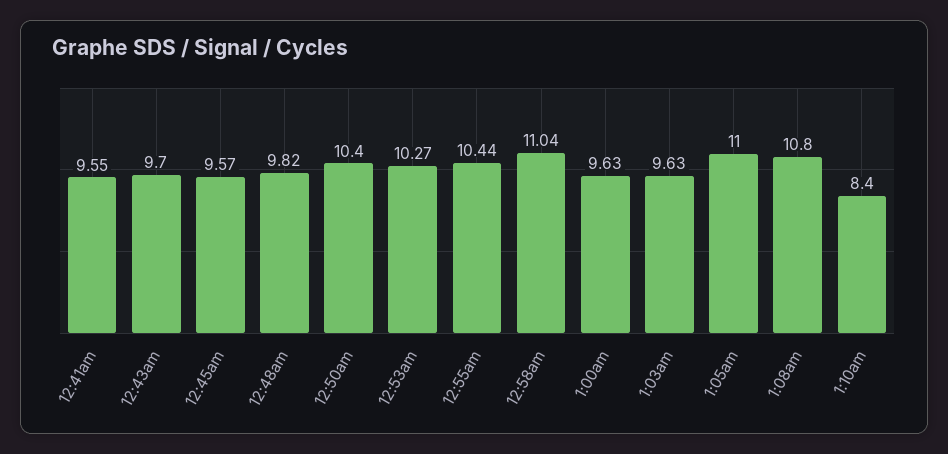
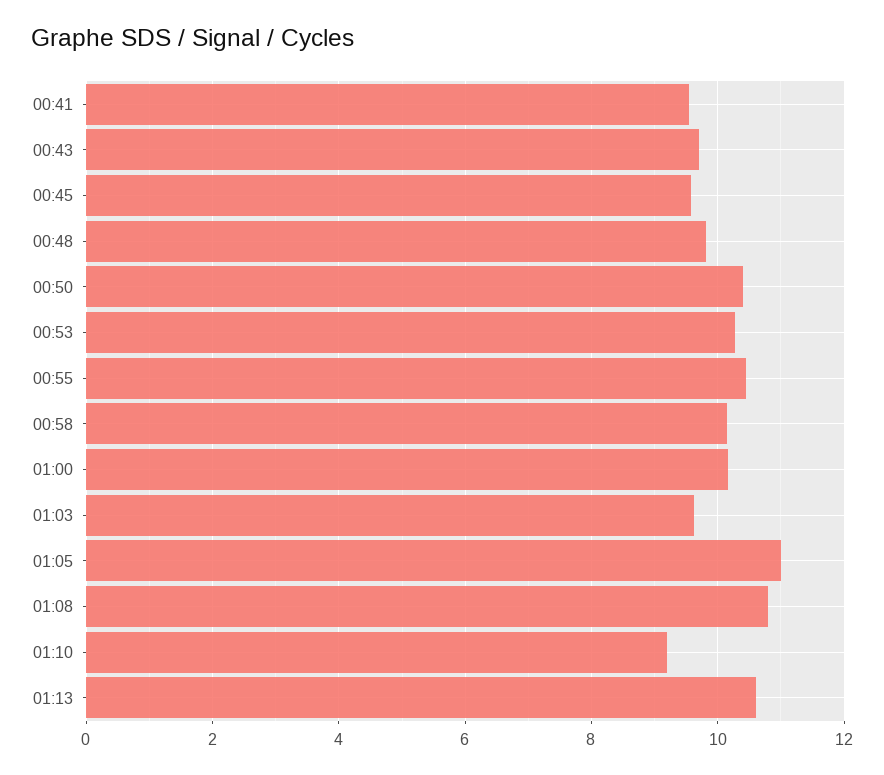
12:58am: 11.04 -> 10.2
1:00am: 9.63 -> 10.2
1:10am: 8.4 -> 9.2
01:13: none -> 10.6

